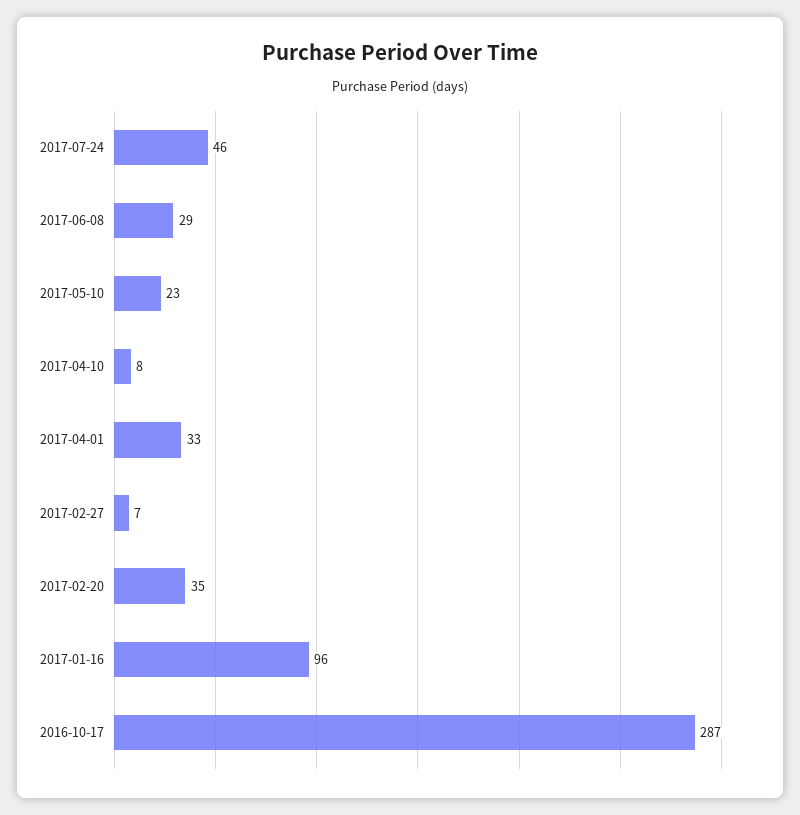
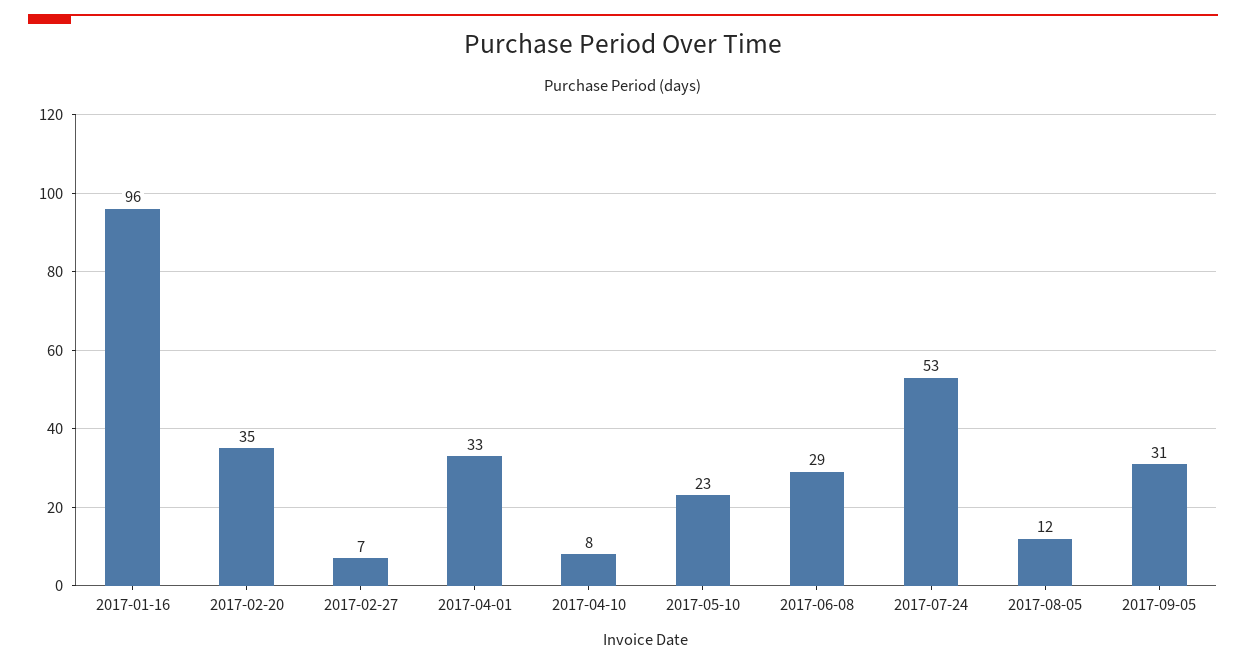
2017-07-24: 46 -> 53
2016-10-17: 287 -> none
2017-08-05: none -> 12
2017-09-05: none -> 31

